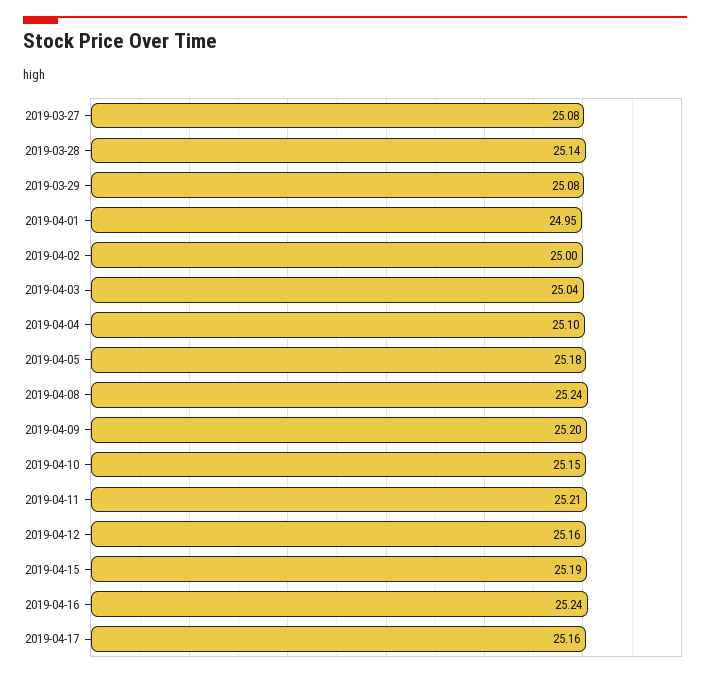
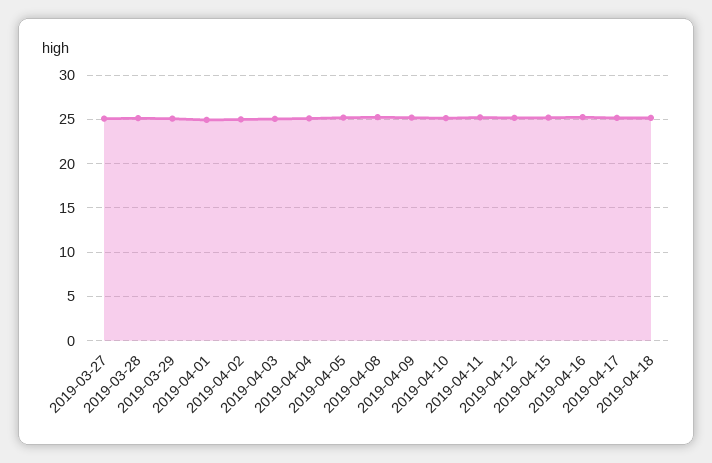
2019-04-18: none -> 25

